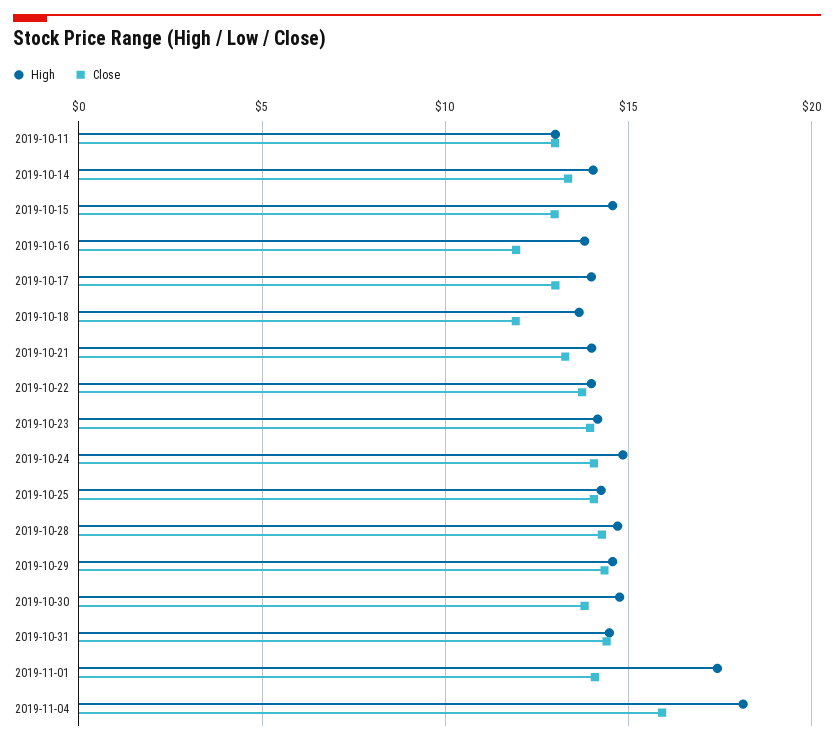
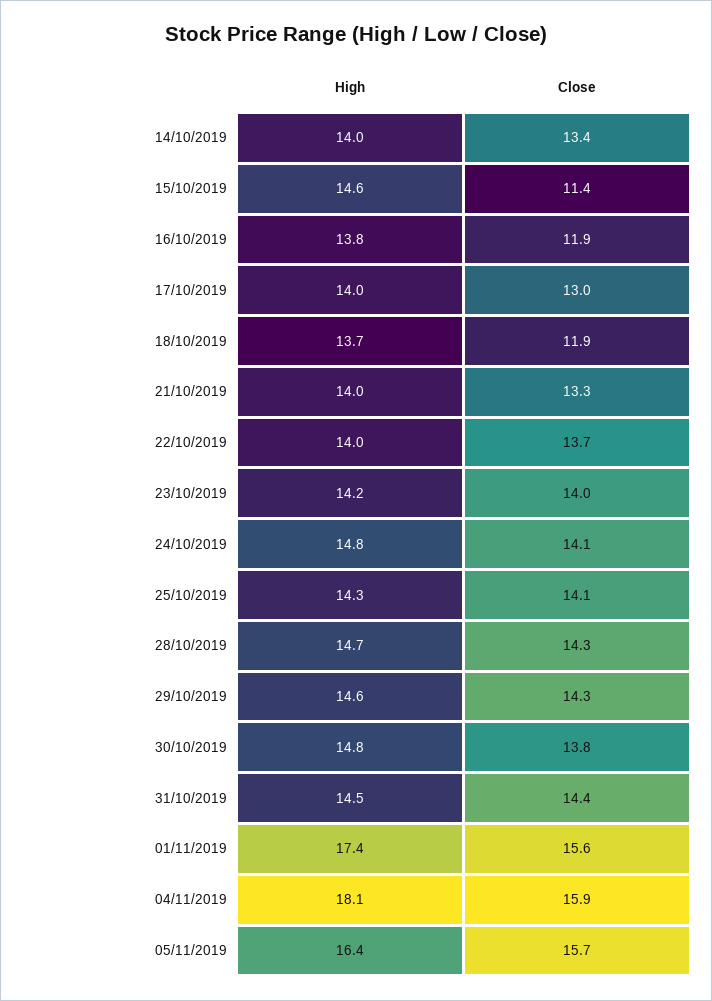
High, 2019-10-11: 13 -> none
Close, 2019-10-11: 13 -> none
Close, 2019-10-15: 13 -> 11.4
Close, 2019-11-01: 14 -> 15.6
High, 05/11/2019: none -> 16.4
Close, 05/11/2019: none -> 15.7

